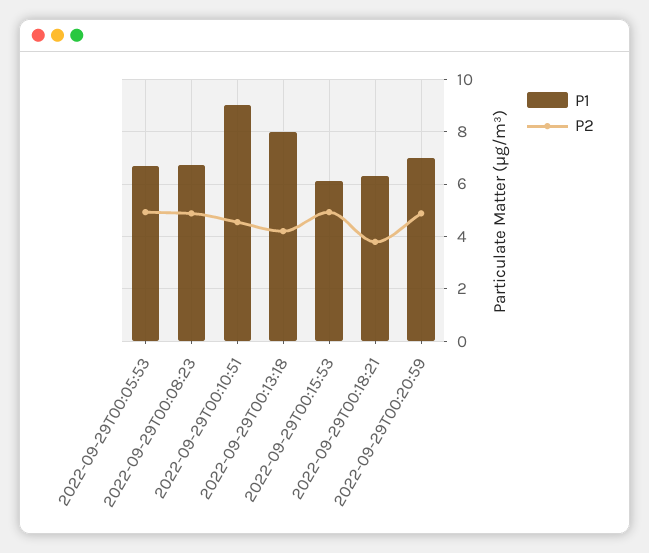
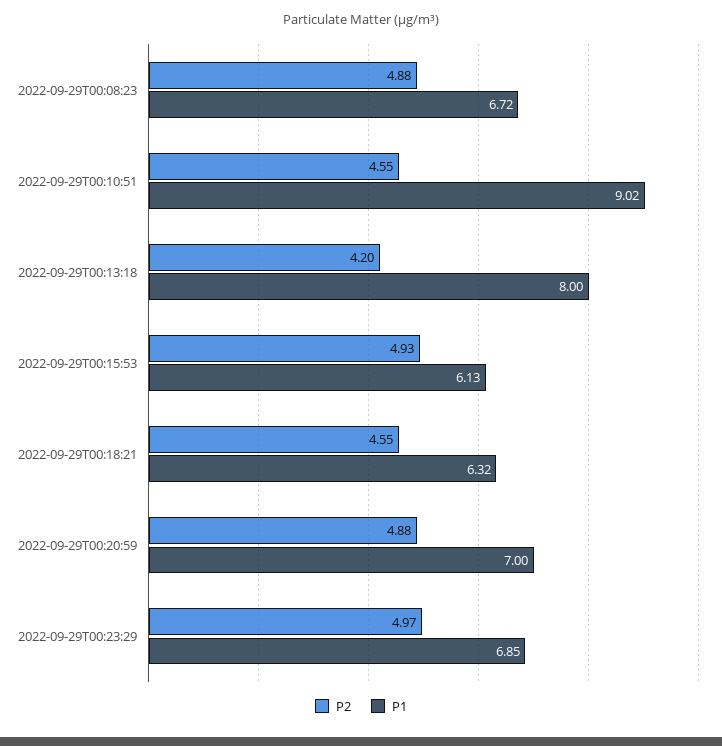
P1, 2022-09-29T00:05:53: 6.75 -> none
P2, 2022-09-29T00:05:53: 5 -> none
P2, 2022-09-29T00:18:21: 3.75 -> 4.55
P2, 2022-09-29T00:23:29: none -> 4.97
P1, 2022-09-29T00:23:29: none -> 6.85

